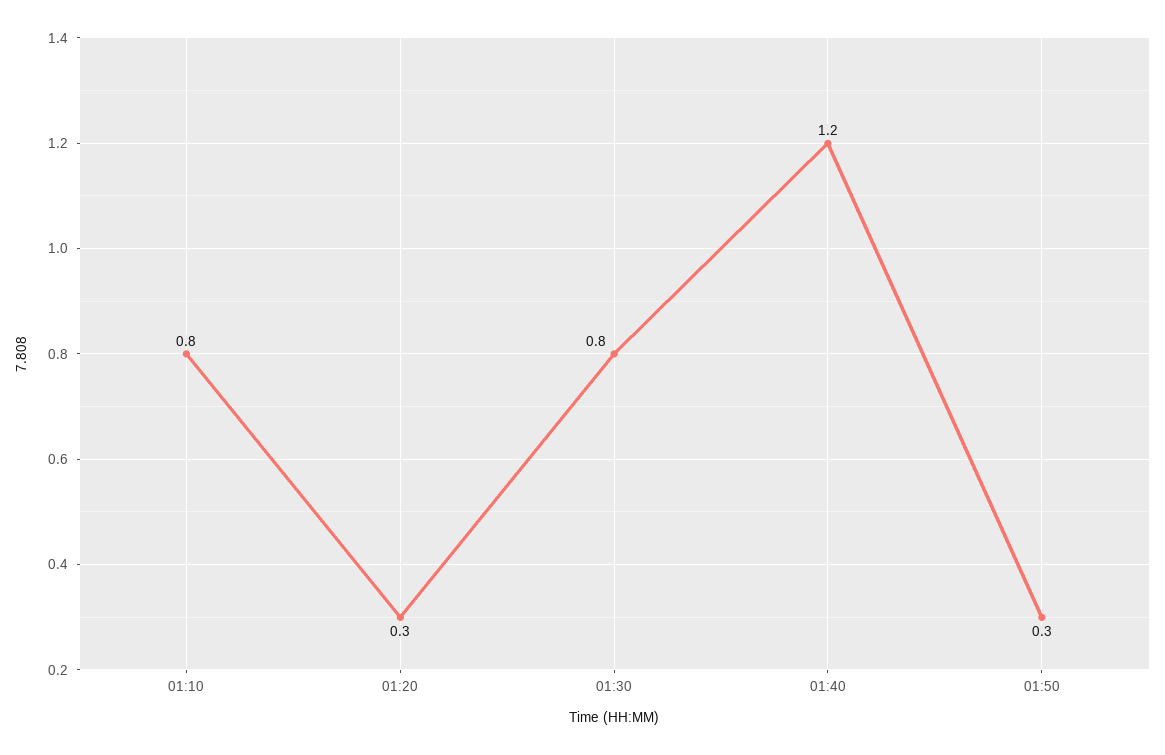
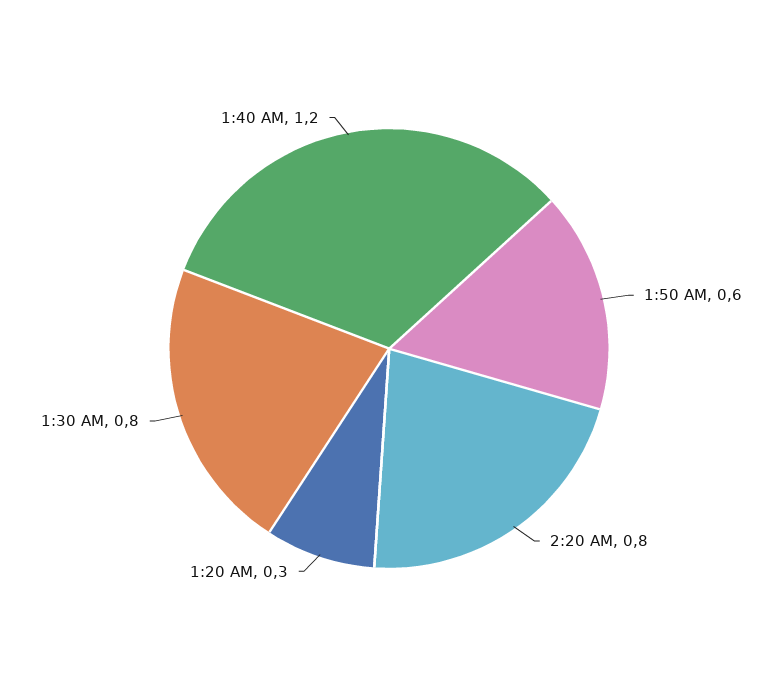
01:10: 0.8 -> none
01:50: 0.3 -> 0.6
2:20 AM: none -> 0.8

